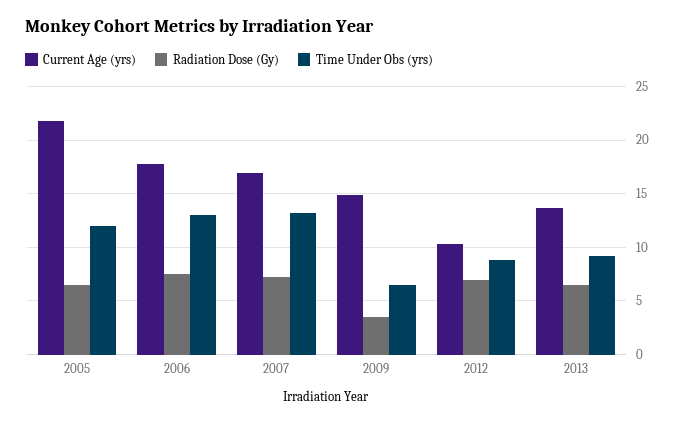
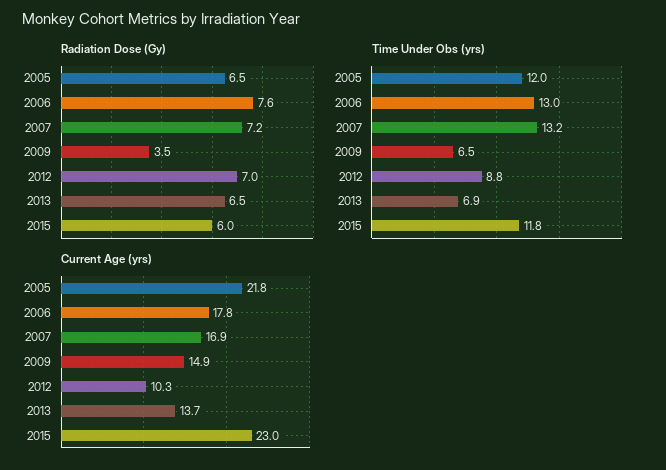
Time Under Obs (yrs), 2013: 9 -> 6.9
Radiation Dose (Gy), 2015: none -> 6
Time Under Obs (yrs), 2015: none -> 11.8
Current Age (yrs), 2015: none -> 23

